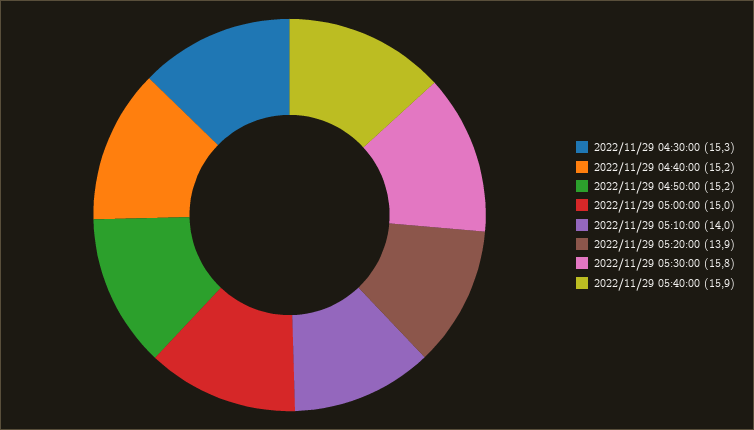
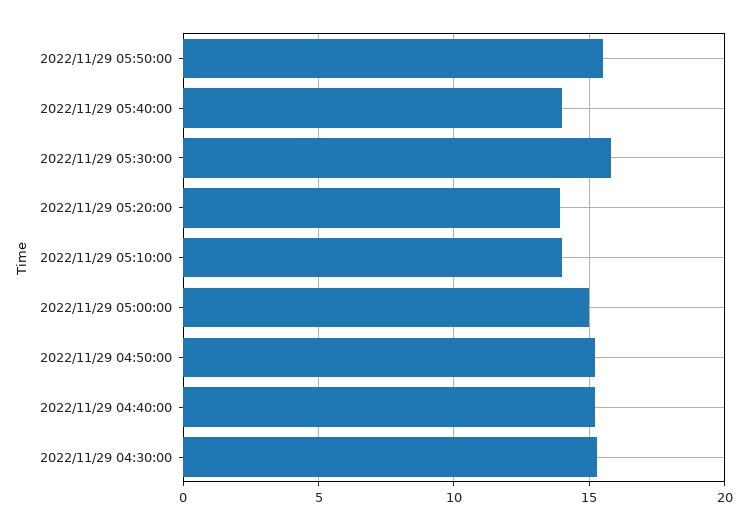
2022/11/29 05:40:00: 15.9 -> 14
2022/11/29 05:50:00: none -> 15.5

